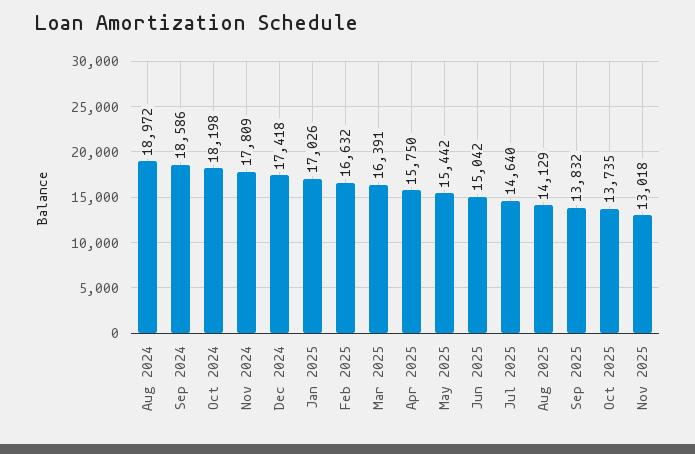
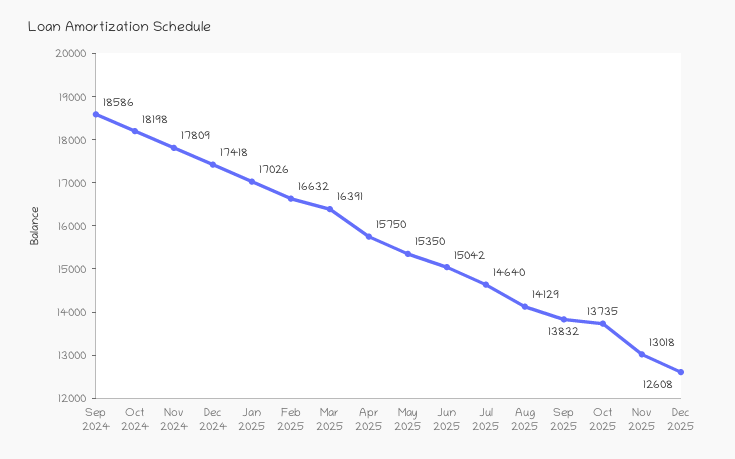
Aug 2024: 18972 -> none
May 2025: 15442 -> 15350
Dec 2025: none -> 12608

